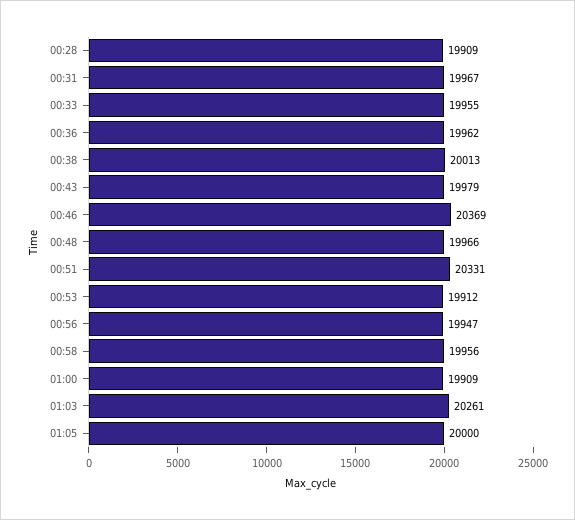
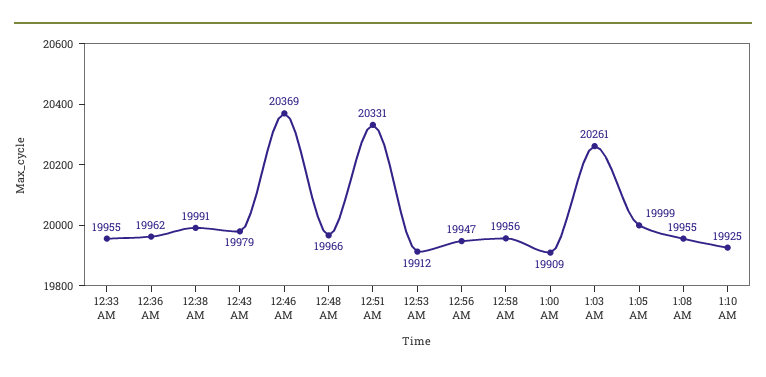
00:28: 19909 -> none
00:31: 19967 -> none
00:38: 20013 -> 19991
01:05: 20000 -> 19999
1:08 AM: none -> 19955
1:10 AM: none -> 19925

